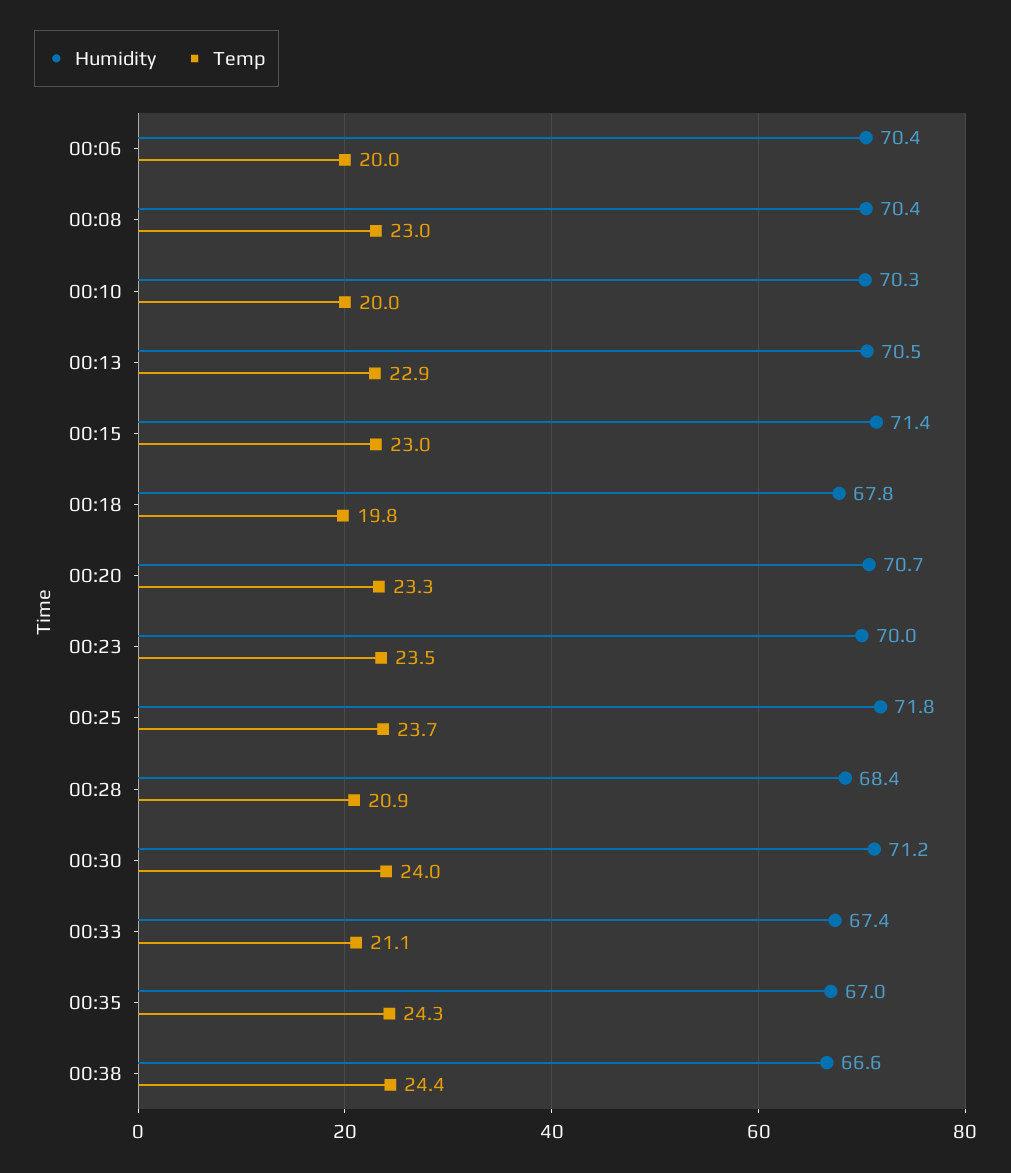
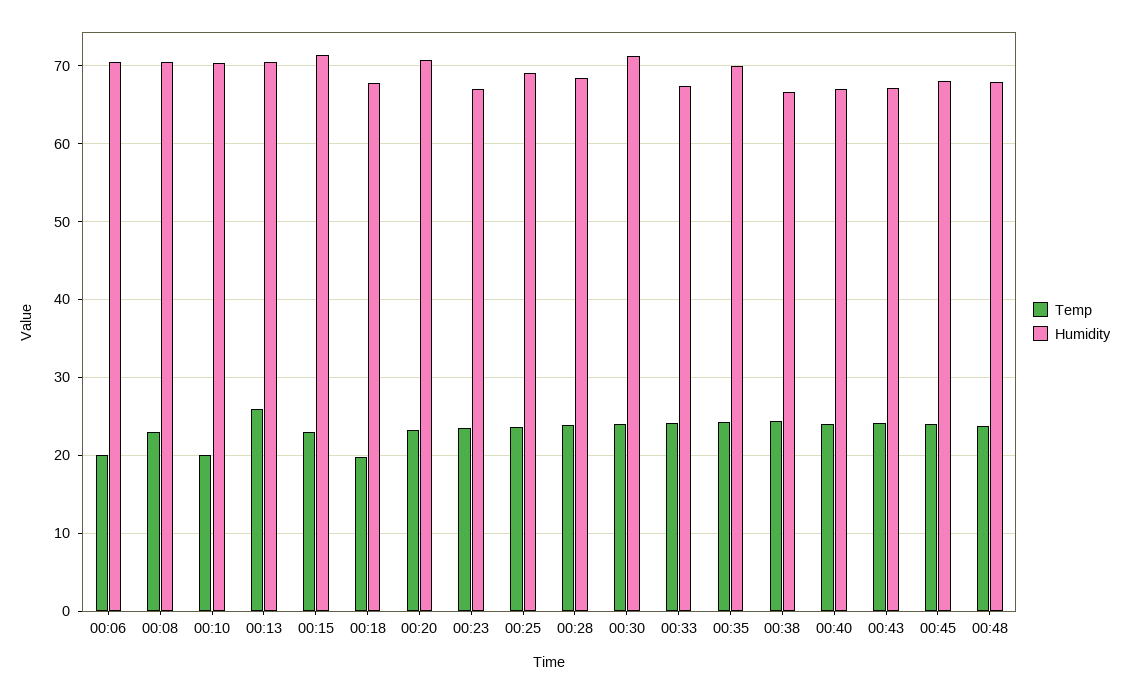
Temp, 00:13: 22.9 -> 26
Humidity, 00:23: 70 -> 67
Humidity, 00:25: 71.8 -> 69
Temp, 00:28: 20.9 -> 24
Temp, 00:33: 21.1 -> 24
Humidity, 00:35: 67 -> 70
Temp, 00:40: none -> 24
Humidity, 00:40: none -> 67
Temp, 00:43: none -> 24
Humidity, 00:43: none -> 67
Temp, 00:45: none -> 24
Humidity, 00:45: none -> 68
Temp, 00:48: none -> 24
Humidity, 00:48: none -> 68

